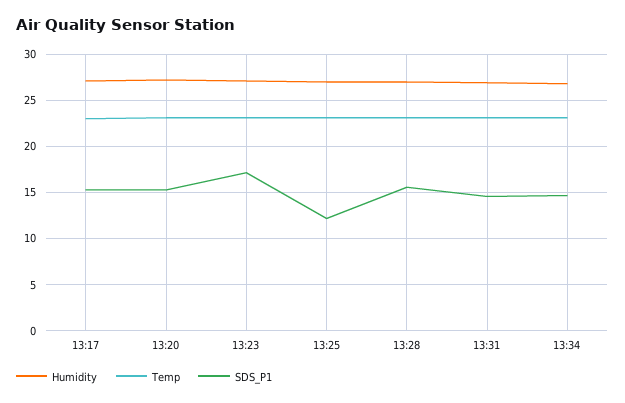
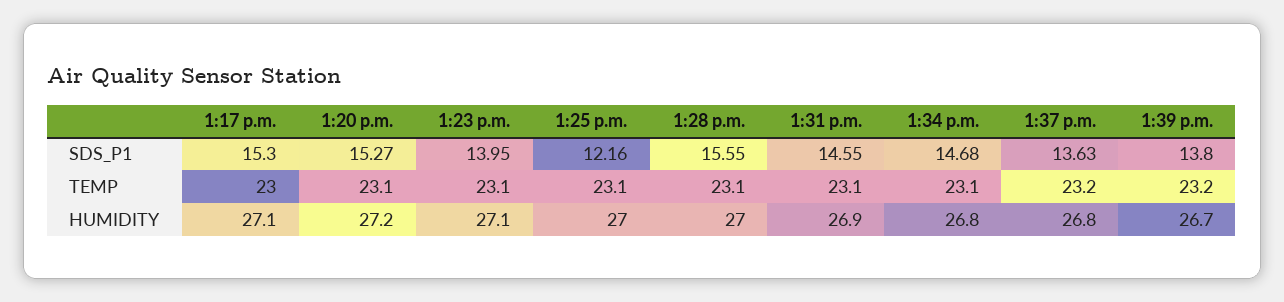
SDS_P1, 13:23: 17 -> 13.95
SDS_P1, 1:37 p.m.: none -> 13.63
SDS_P1, 1:39 p.m.: none -> 13.8
Temp, 1:37 p.m.: none -> 23.2
Temp, 1:39 p.m.: none -> 23.2
Humidity, 1:37 p.m.: none -> 26.8
Humidity, 1:39 p.m.: none -> 26.7

